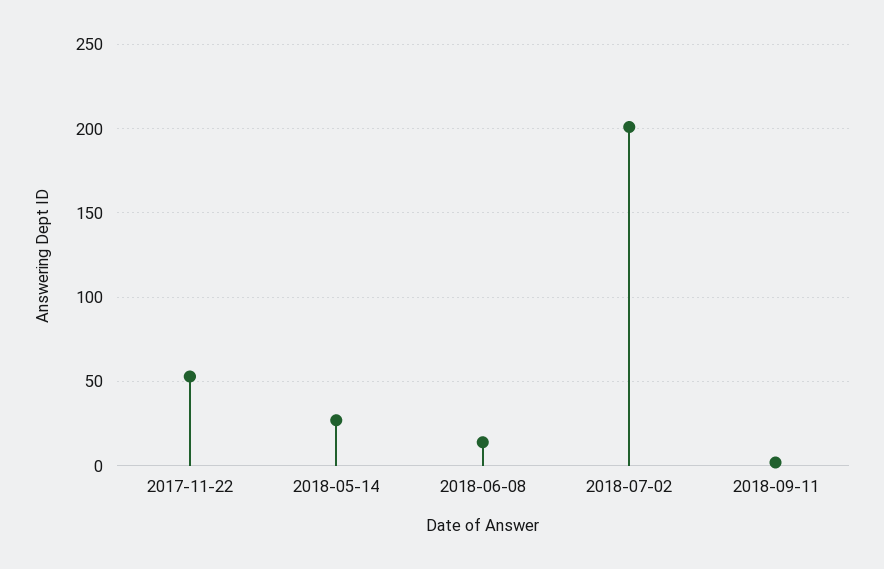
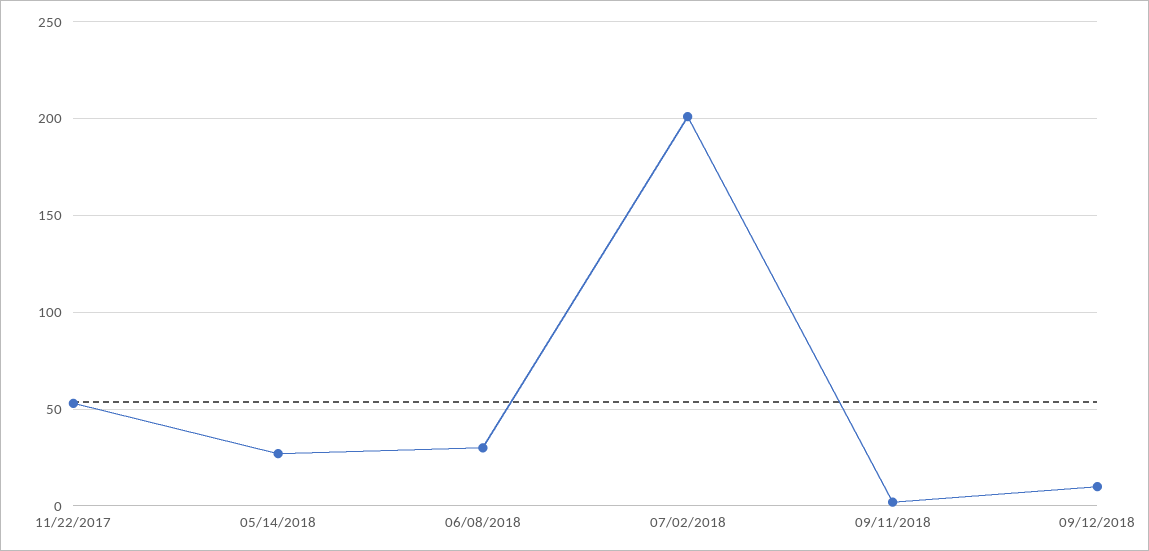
2018-06-08: 15 -> 30
09/12/2018: none -> 10

